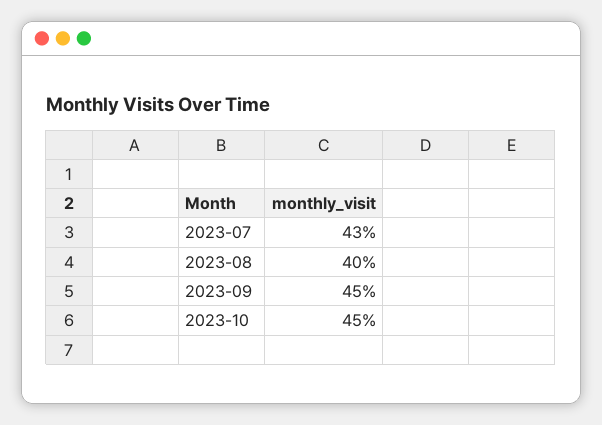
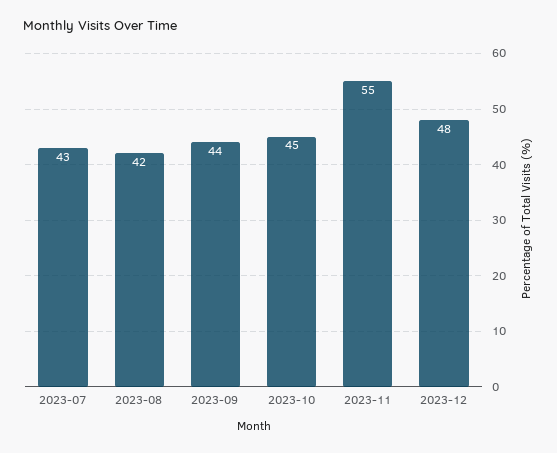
2023-08: 40 -> 42
2023-09: 45 -> 44
2023-11: none -> 55
2023-12: none -> 48

